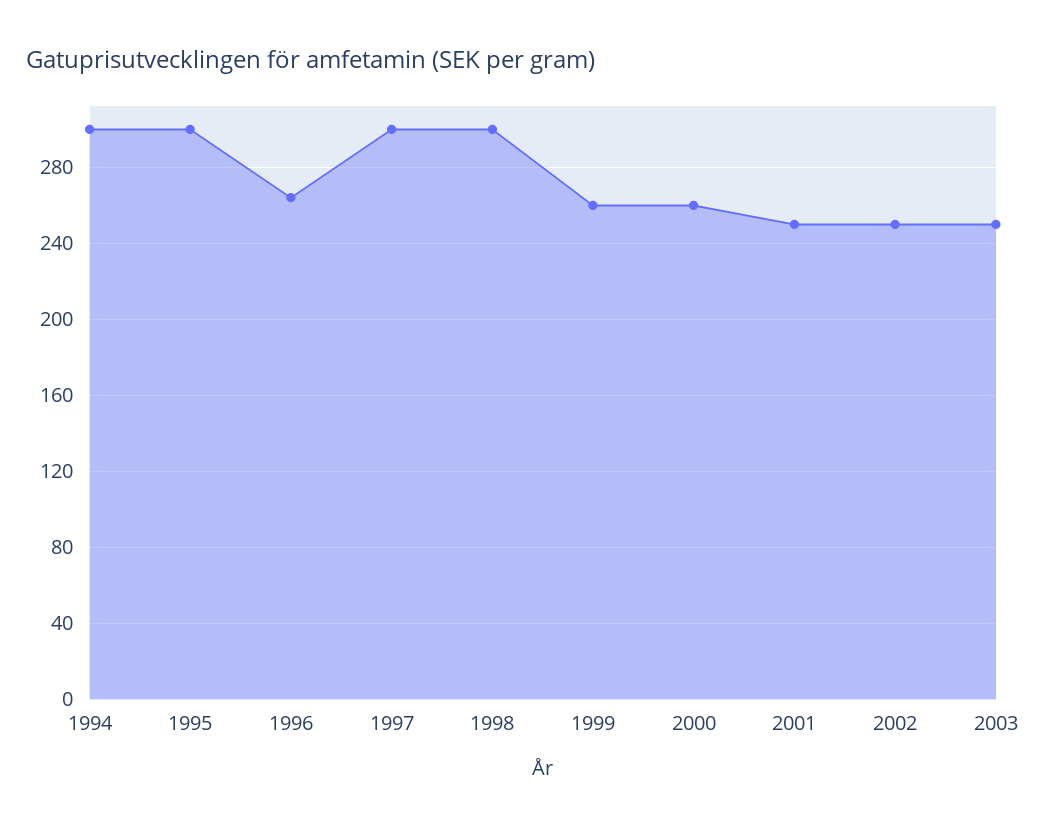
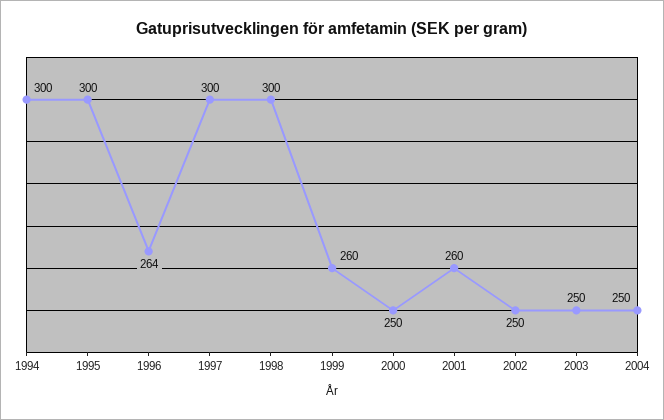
2000: 260 -> 250
2001: 250 -> 260
2004: none -> 250

